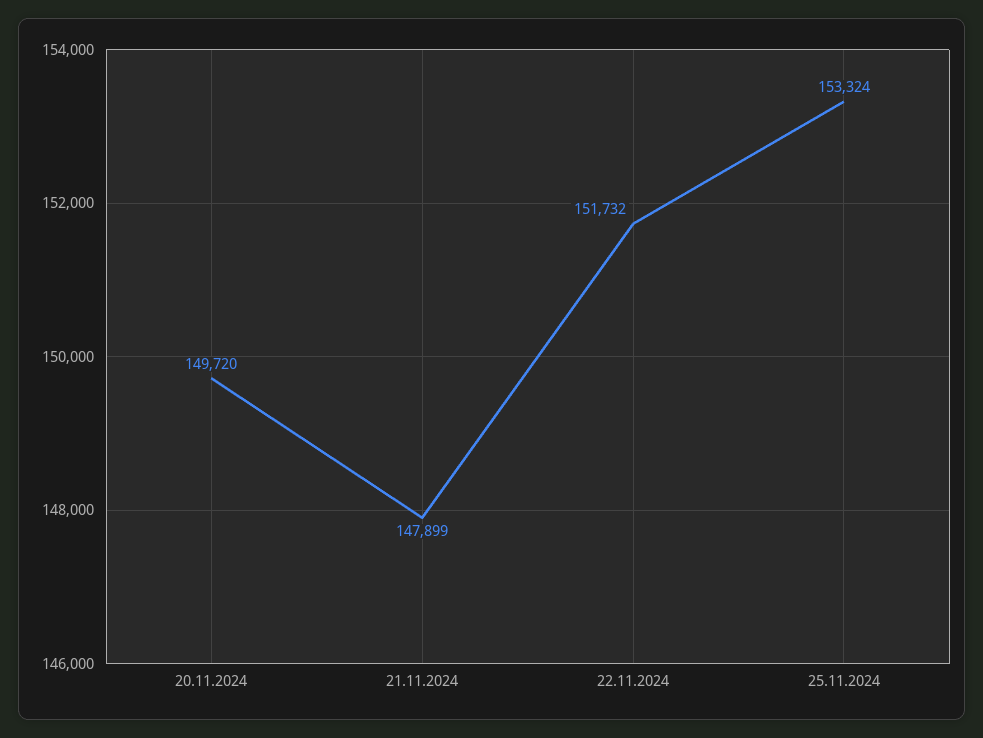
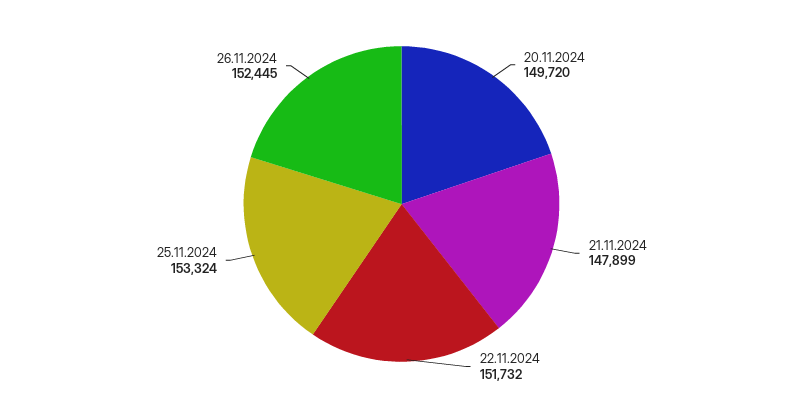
26.11.2024: none -> 152445

